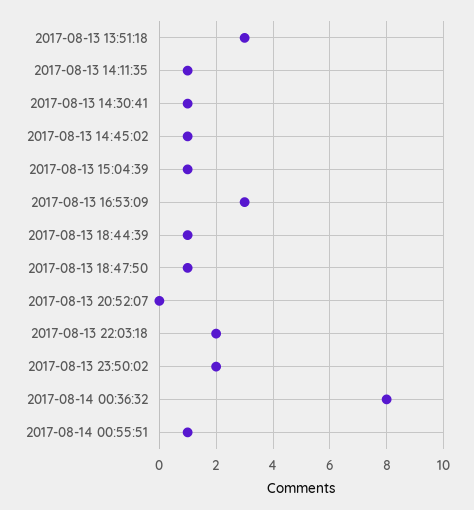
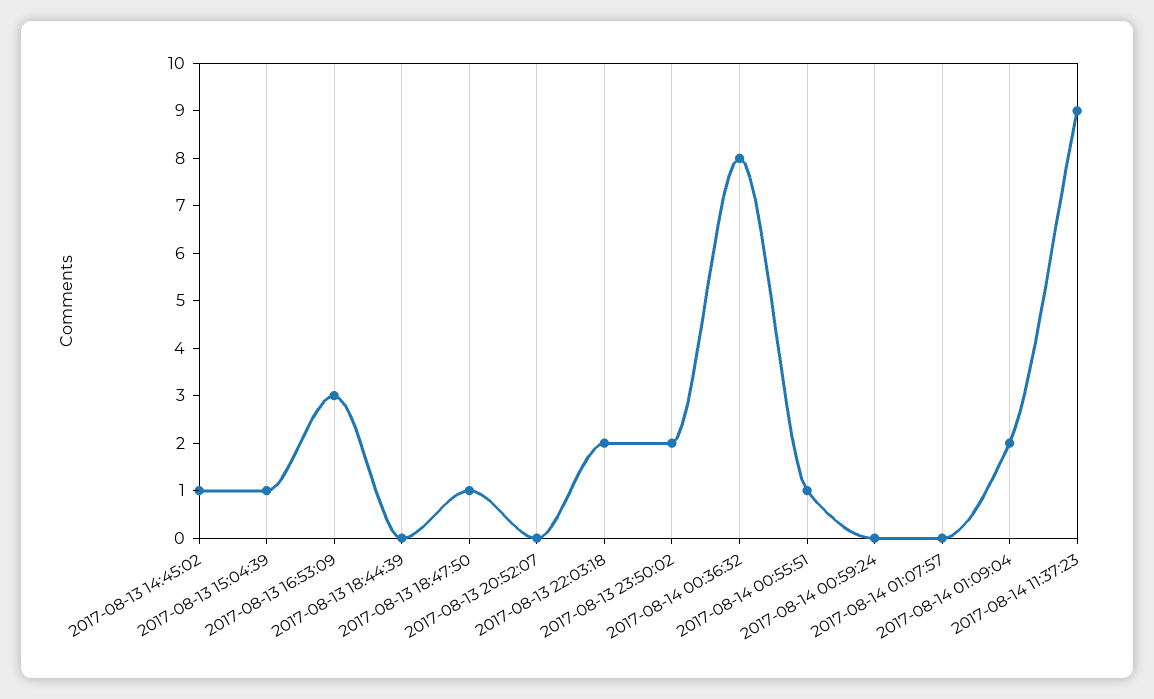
2017-08-13 13:51:18: 3 -> none
2017-08-13 14:11:35: 1 -> none
2017-08-13 14:30:41: 1 -> none
2017-08-13 18:44:39: 1 -> 0
2017-08-14 00:59:24: none -> 0
2017-08-14 01:07:57: none -> 0
2017-08-14 01:09:04: none -> 2
2017-08-14 11:37:23: none -> 9

